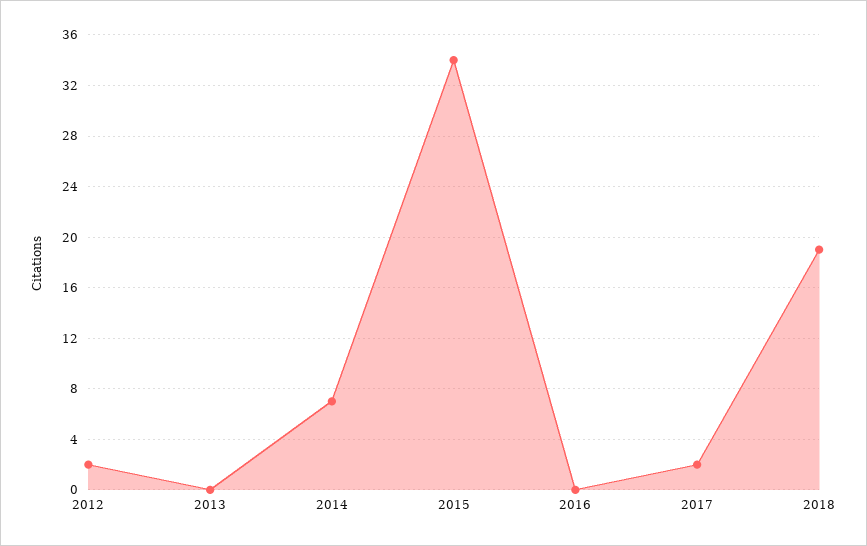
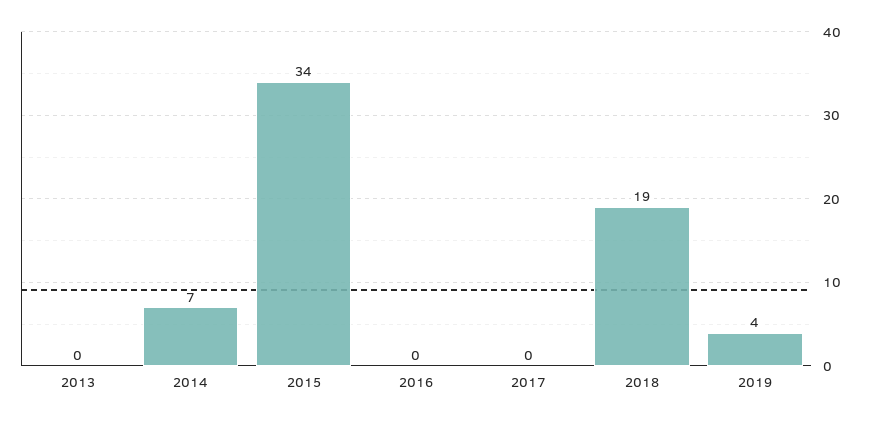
2012: 2 -> none
2017: 2 -> 0
2019: none -> 4

